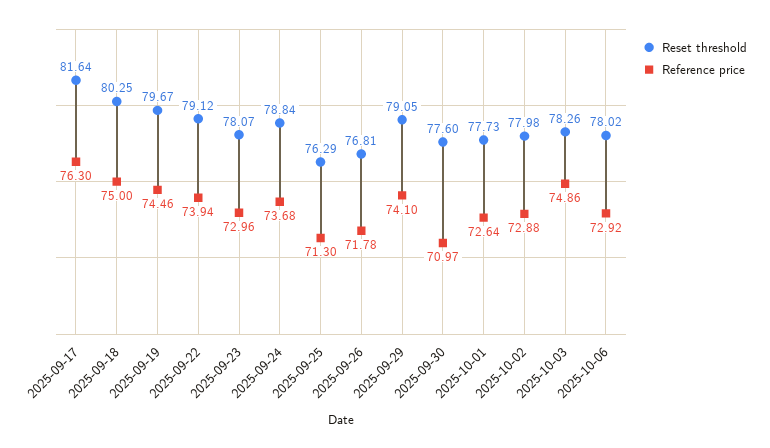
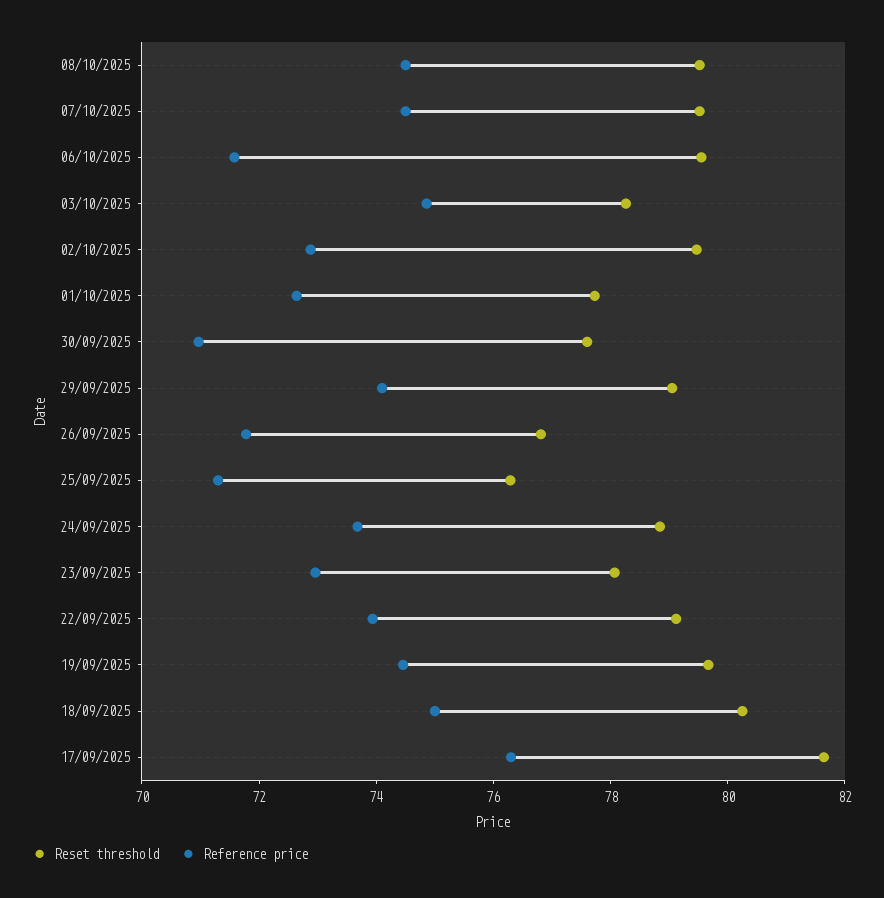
Reset threshold, 2025-10-02: 77.98 -> 79.5
Reset threshold, 2025-10-06: 78.02 -> 79.5
Reference price, 2025-10-06: 72.92 -> 71.5
Reset threshold, 08/10/2025: none -> 79.5
Reference price, 08/10/2025: none -> 74.5
Reset threshold, 07/10/2025: none -> 79.5
Reference price, 07/10/2025: none -> 74.5

